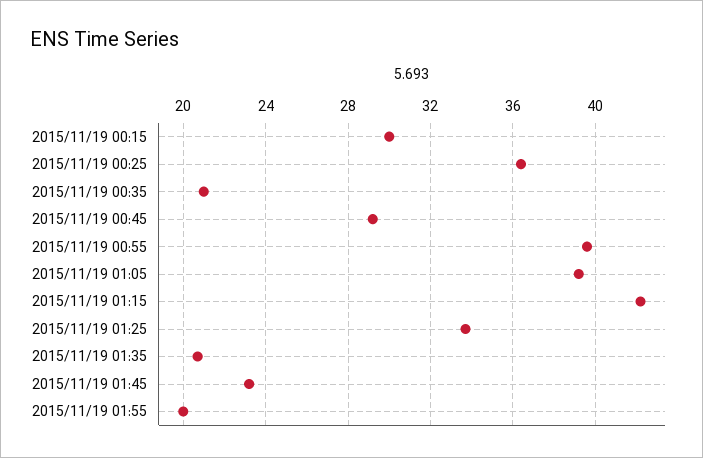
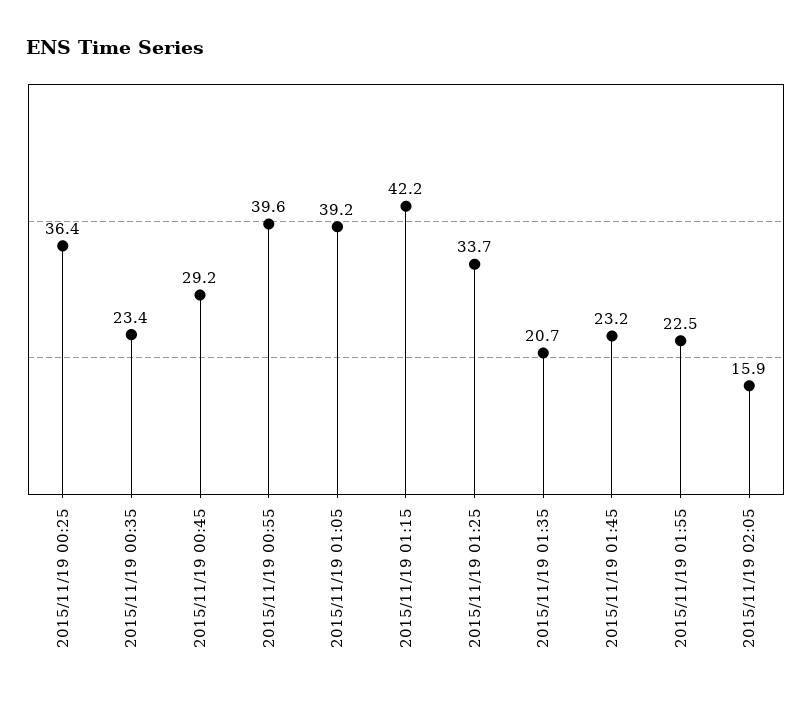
2015/11/19 00:15: 30 -> none
2015/11/19 00:35: 21 -> 23.4
2015/11/19 01:55: 20 -> 22.5
2015/11/19 02:05: none -> 15.9

